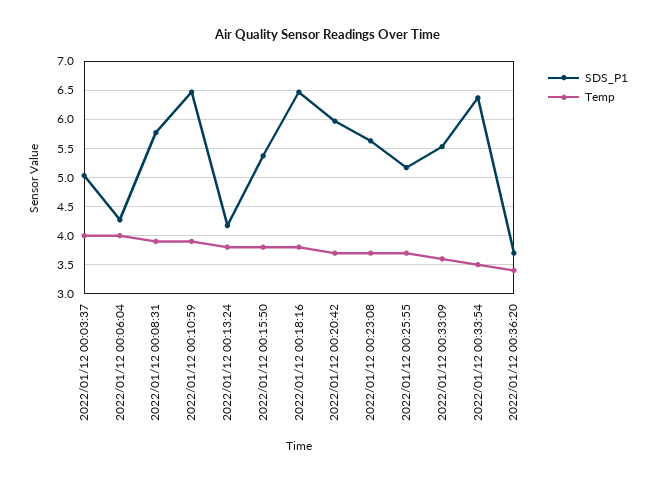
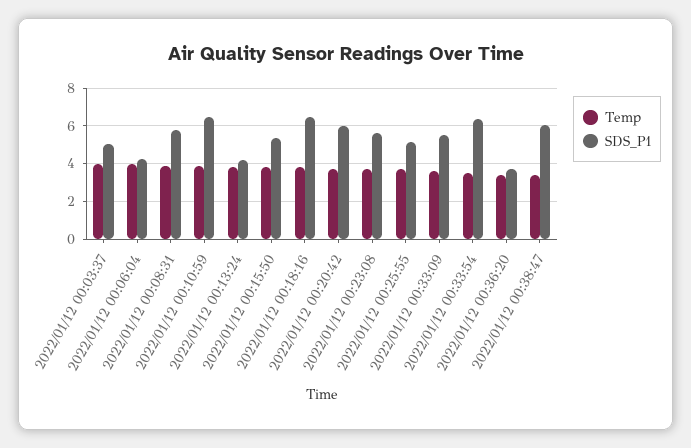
Temp, 2022/01/12 00:38:47: none -> 3.5
SDS_P1, 2022/01/12 00:38:47: none -> 6

